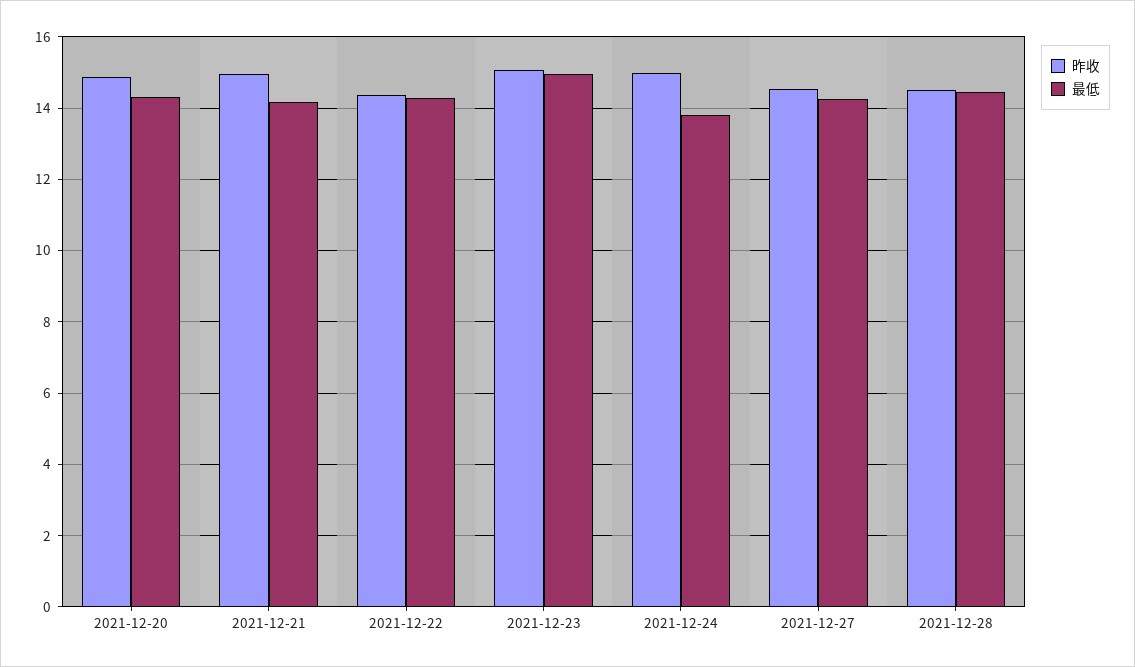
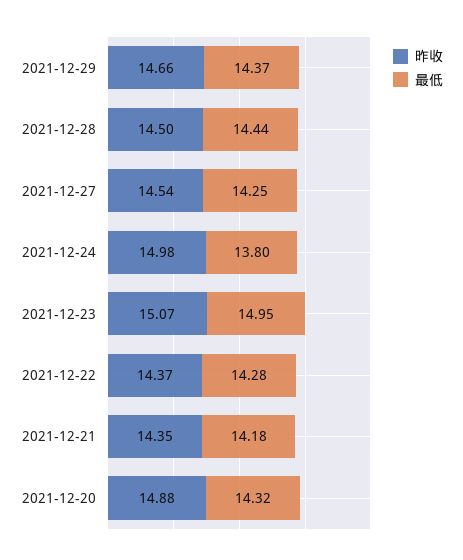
昨收, 2021-12-21: 15 -> 14.35
昨收, 2021-12-29: none -> 14.66
最低, 2021-12-29: none -> 14.37

